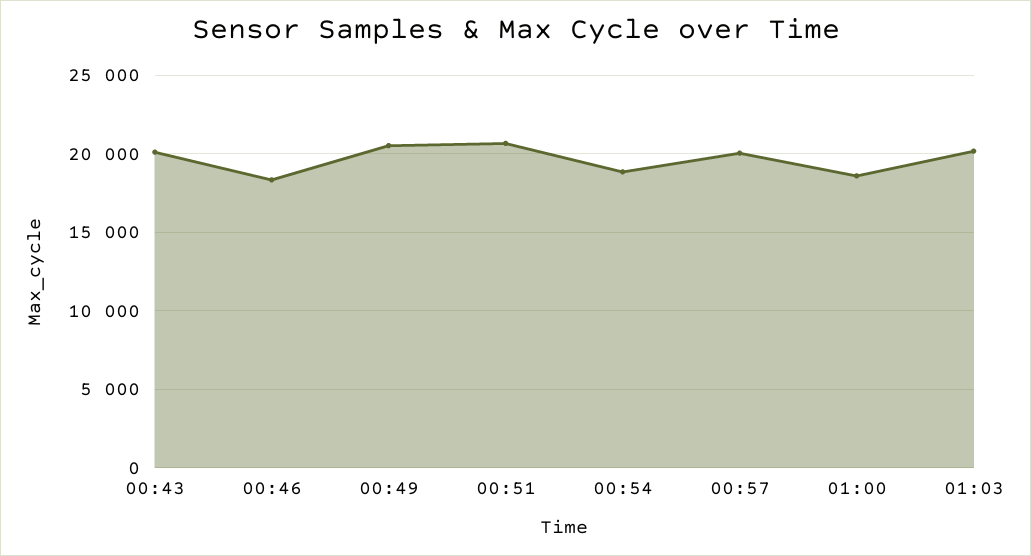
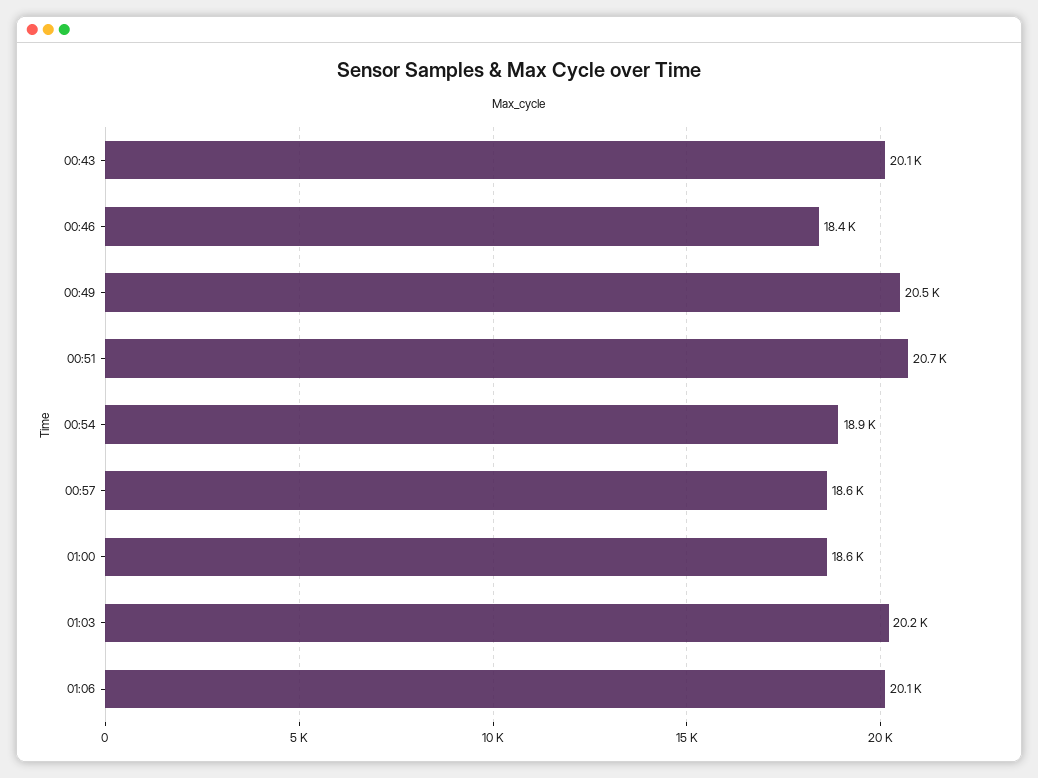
00:57: 20000 -> 18600
01:06: none -> 20100

